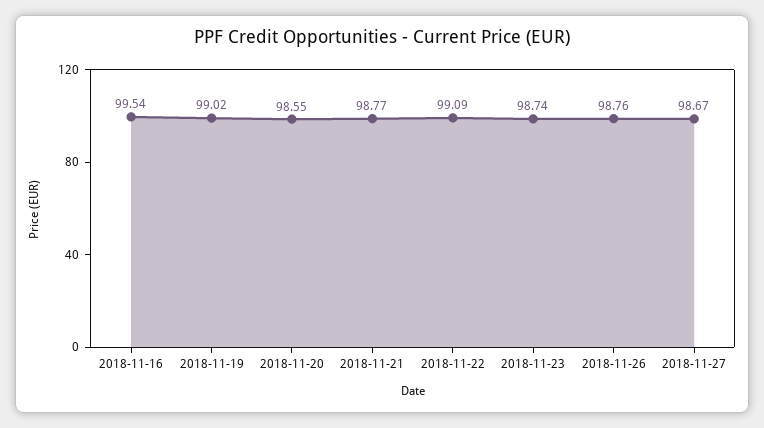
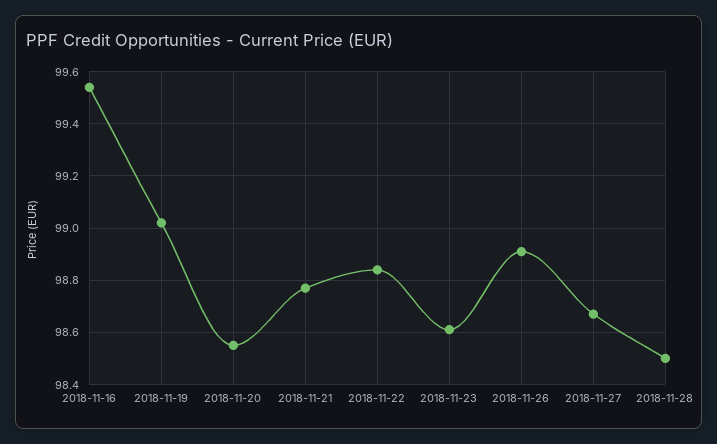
2018-11-22: 99.09 -> 98.85
2018-11-23: 98.74 -> 98.6
2018-11-26: 98.76 -> 98.9
2018-11-28: none -> 98.5

